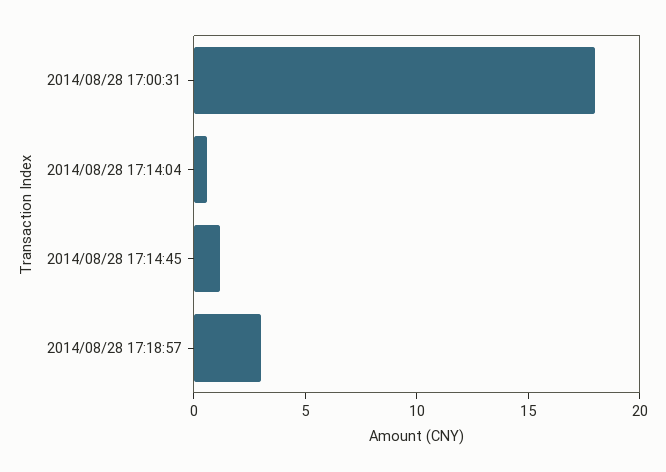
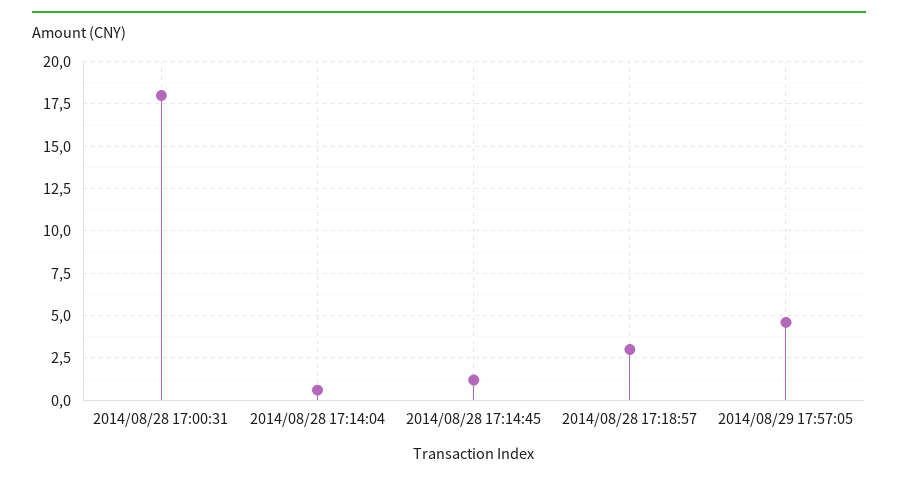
2014/08/29 17:57:05: none -> 4.5

